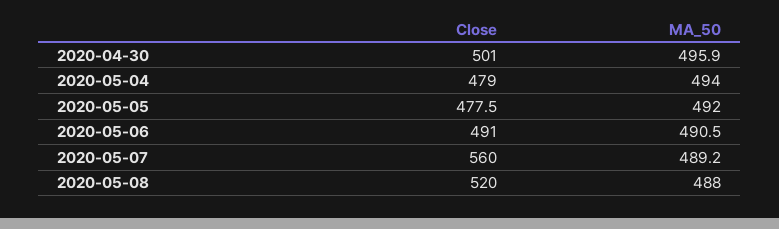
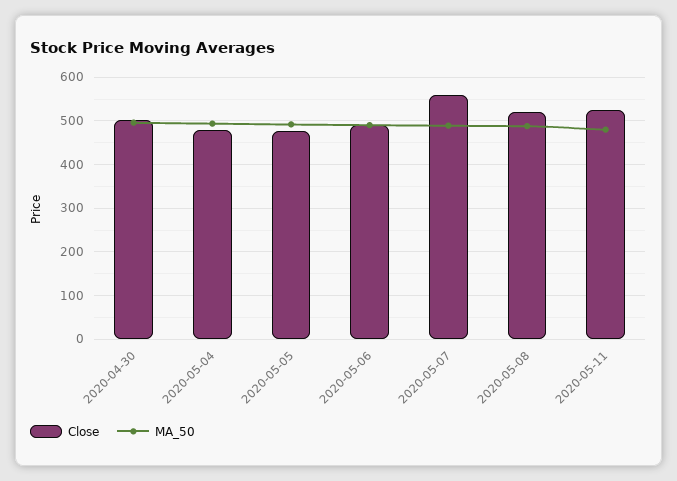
Close, 2020-05-11: none -> 520
MA_50, 2020-05-11: none -> 480

